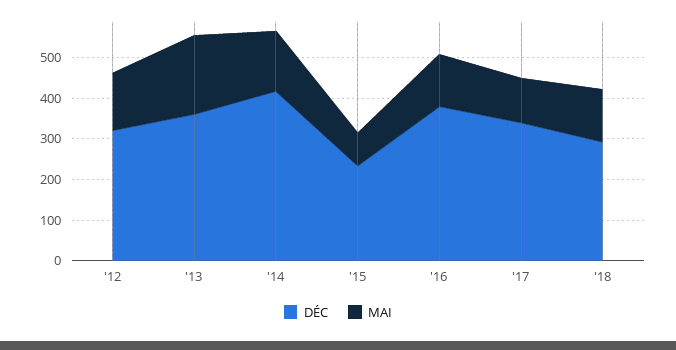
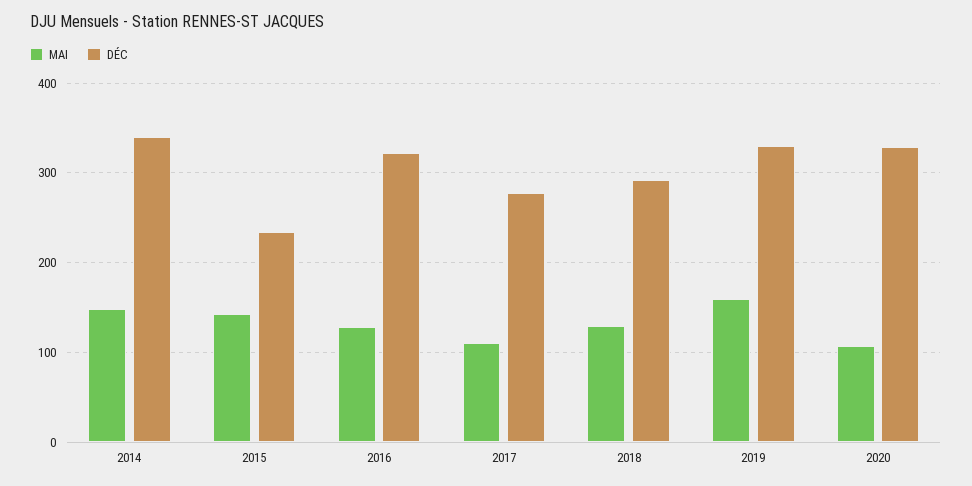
DÉC, '12: 320 -> none
MAI, '12: 140 -> none
DÉC, '13: 360 -> none
MAI, '13: 200 -> none
DÉC, '14: 420 -> 340
MAI, '15: 80 -> 140
DÉC, '16: 380 -> 320
DÉC, '17: 340 -> 280
MAI, 2019: none -> 160
DÉC, 2019: none -> 330
MAI, 2020: none -> 110
DÉC, 2020: none -> 330

